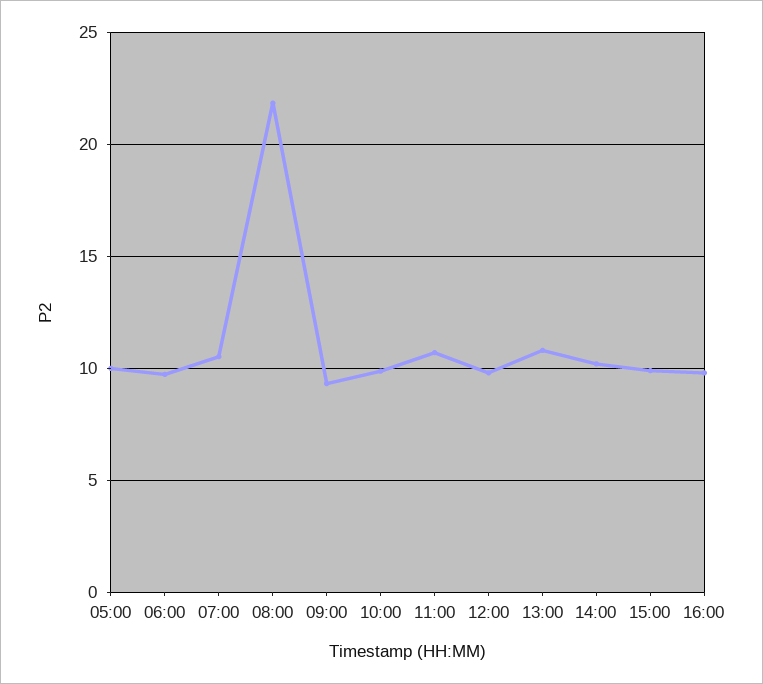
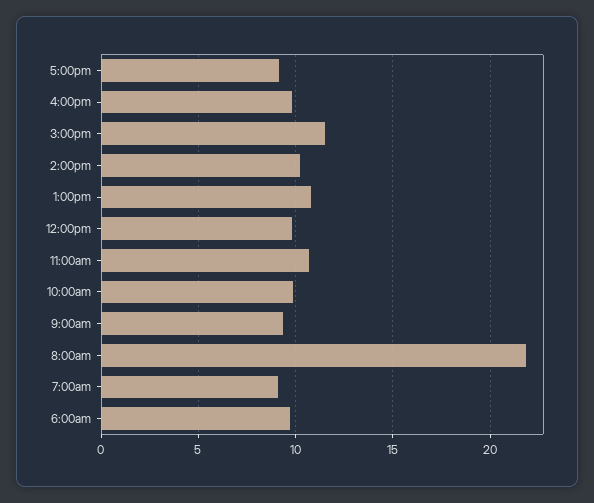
05:00: 10 -> none
07:00: 10.5 -> 9
15:00: 10 -> 11.5
5:00pm: none -> 9

